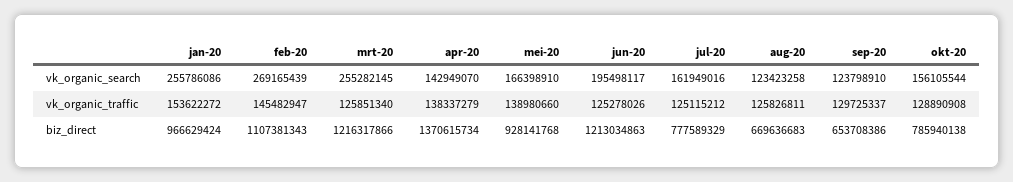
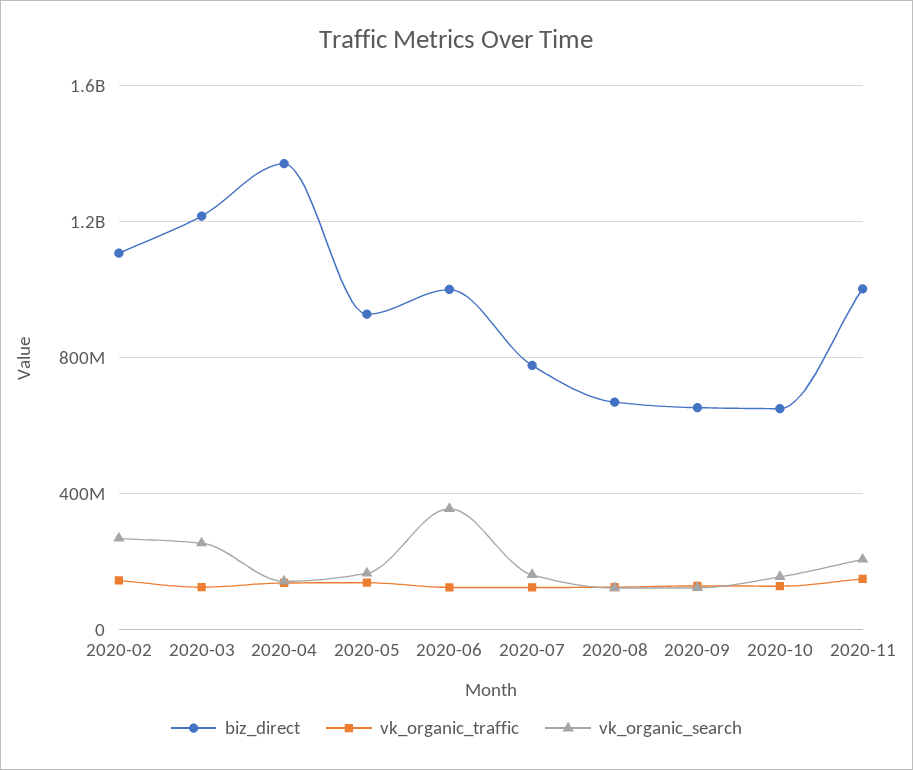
vk_organic_search, jan-20: 255786086 -> none
vk_organic_search, jun-20: 195498117 -> 350000000
vk_organic_traffic, jan-20: 153622272 -> none
biz_direct, jan-20: 966629424 -> none
biz_direct, jun-20: 1213034863 -> 1000000000
biz_direct, okt-20: 785940138 -> 650000000
biz_direct, 2020-11: none -> 1000000000
vk_organic_traffic, 2020-11: none -> 150000000
vk_organic_search, 2020-11: none -> 200000000

